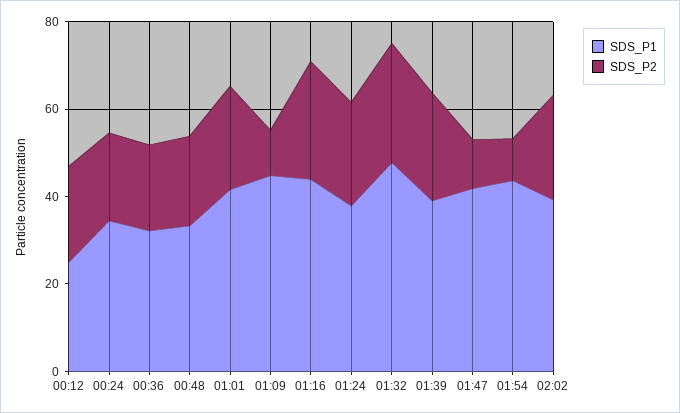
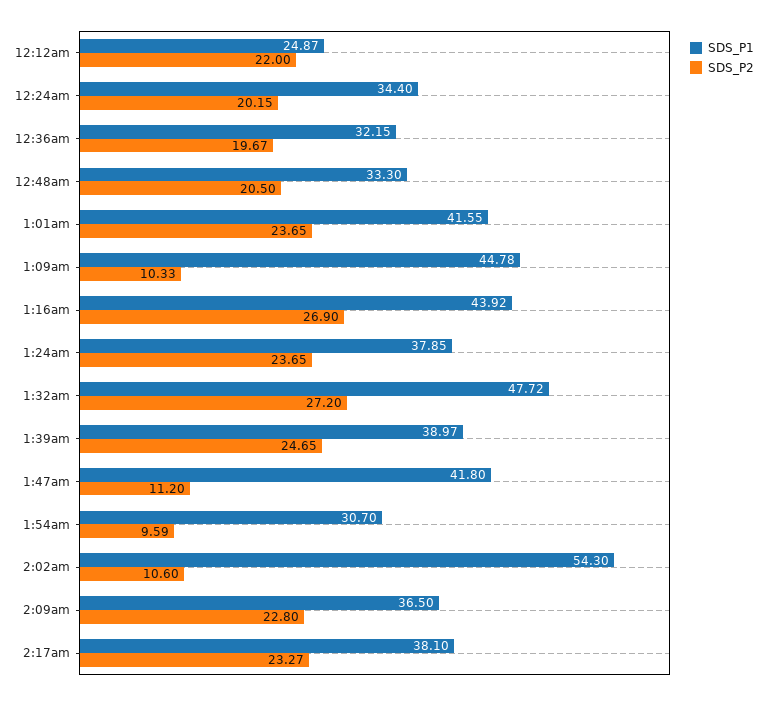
SDS_P1, 01:54: 45 -> 30.7
SDS_P1, 02:02: 40 -> 54.3
SDS_P2, 02:02: 25 -> 10.6
SDS_P1, 2:09am: none -> 36.5
SDS_P2, 2:09am: none -> 22.8
SDS_P1, 2:17am: none -> 38.1
SDS_P2, 2:17am: none -> 23.27

